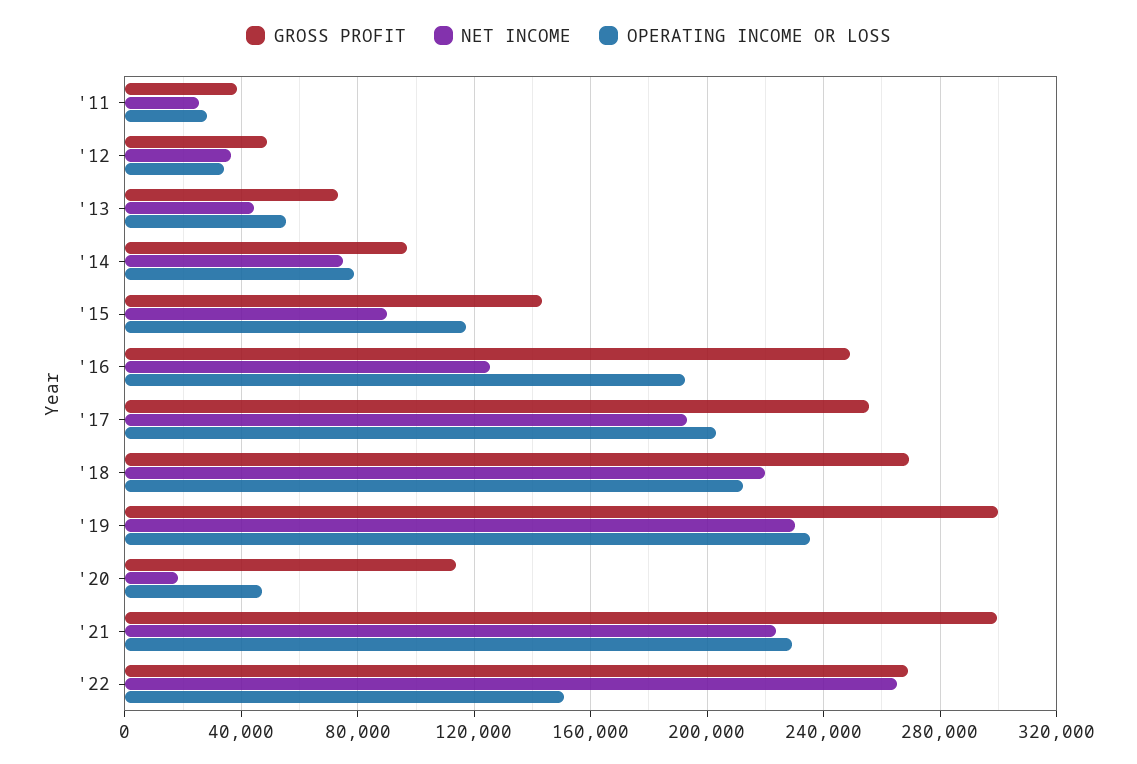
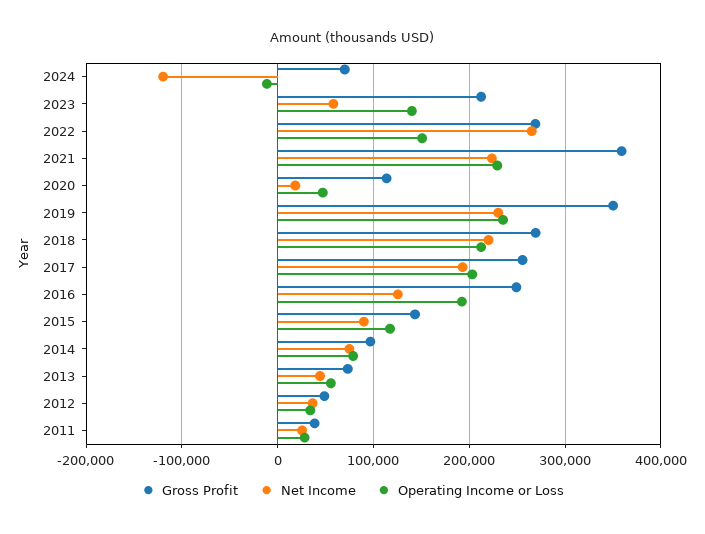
GROSS PROFIT, '19: 300000 -> 350000
GROSS PROFIT, '21: 300000 -> 360000
GROSS PROFIT, 2024: none -> 70000
NET INCOME, 2024: none -> -120000
OPERATING INCOME OR LOSS, 2024: none -> -10000
GROSS PROFIT, 2023: none -> 210000
NET INCOME, 2023: none -> 60000
OPERATING INCOME OR LOSS, 2023: none -> 140000

